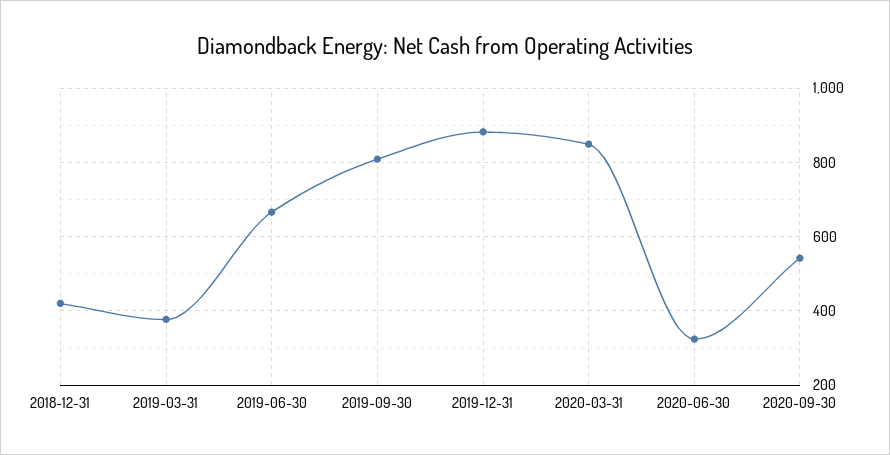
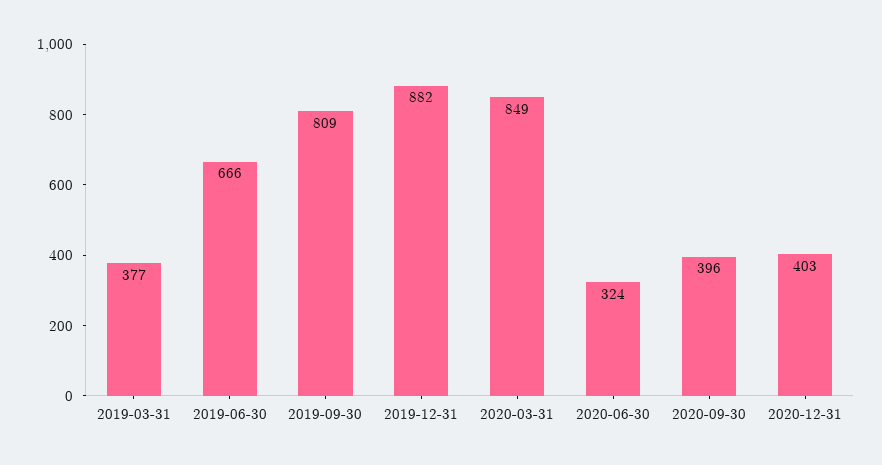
2018-12-31: 420 -> none
2020-09-30: 540 -> 396
2020-12-31: none -> 403

